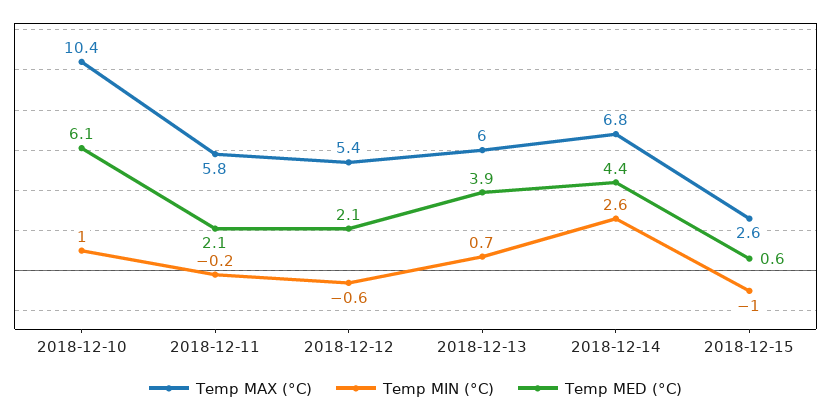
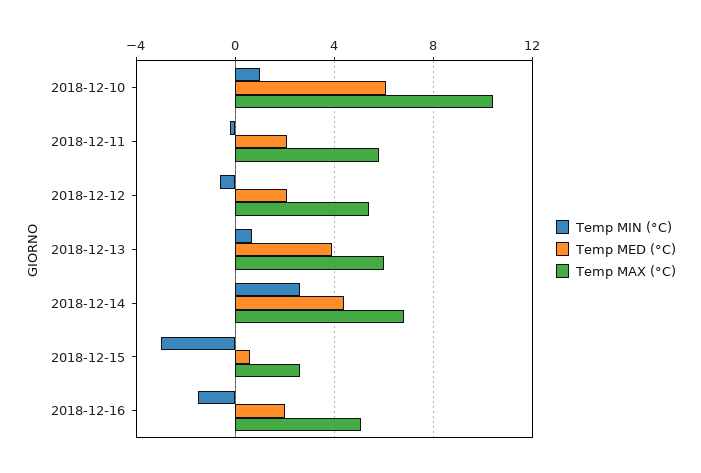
Temp MIN (°C), 2018-12-15: -1 -> -3
Temp MIN (°C), 2018-12-16: none -> -1.5
Temp MED (°C), 2018-12-16: none -> 2
Temp MAX (°C), 2018-12-16: none -> 5

